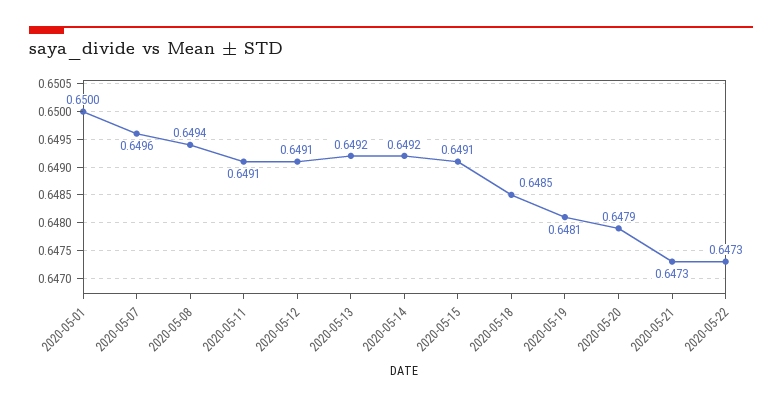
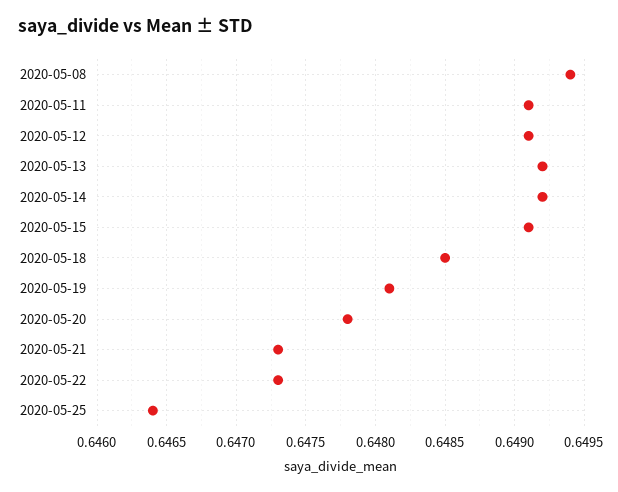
2020-05-01: 0.65 -> none
2020-05-07: 0.6496 -> none
2020-05-20: 0.6479 -> 0.6478
2020-05-25: none -> 0.6464

